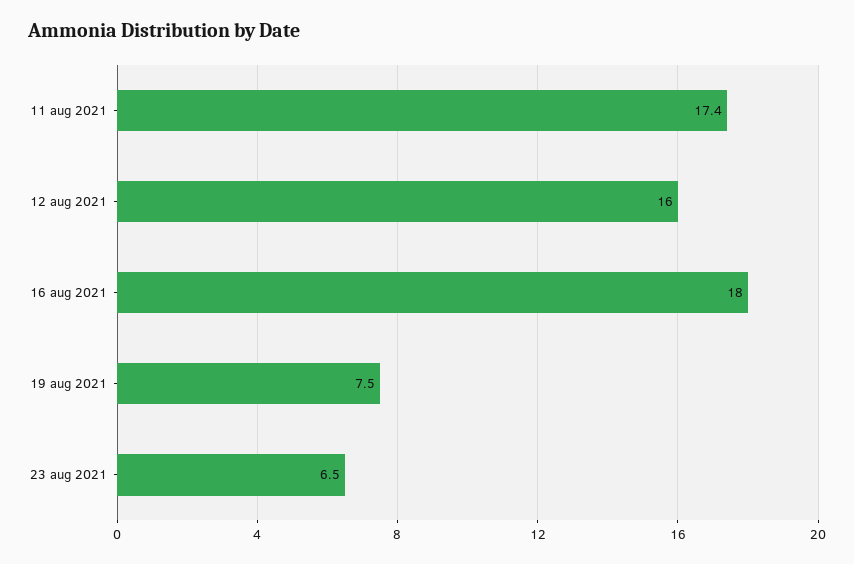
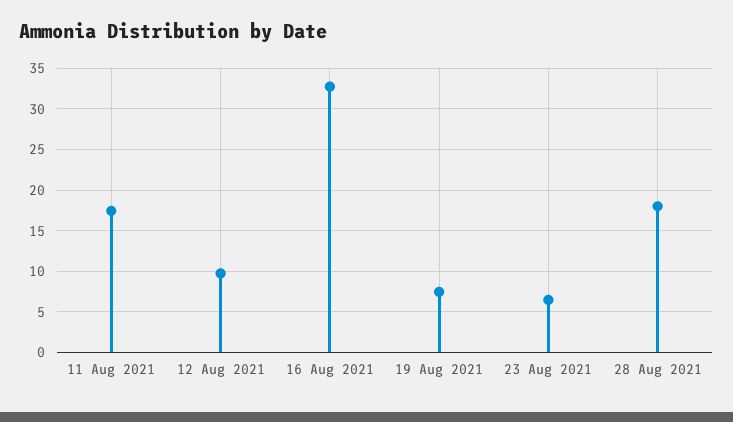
12 aug 2021: 16 -> 10
16 aug 2021: 18 -> 33
28 Aug 2021: none -> 18

